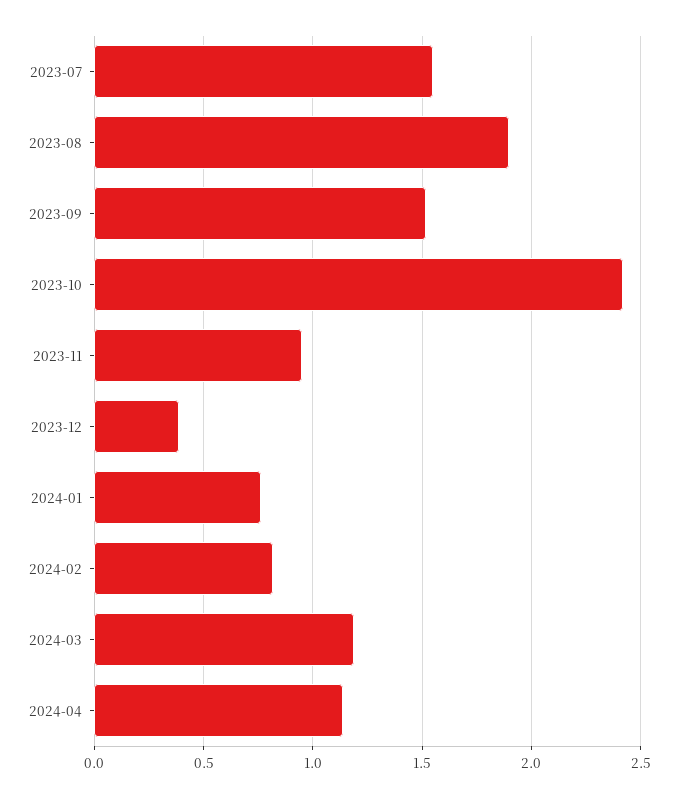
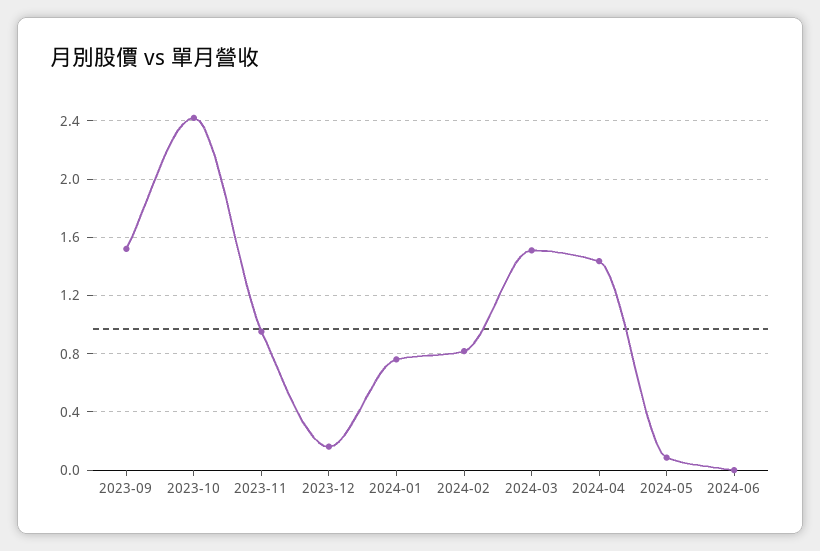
2023-07: 1.55 -> none
2023-08: 1.9 -> none
2023-12: 0.4 -> 0.15
2024-03: 1.2 -> 1.5
2024-04: 1.15 -> 1.45
2024-05: none -> 0.1
2024-06: none -> 0

